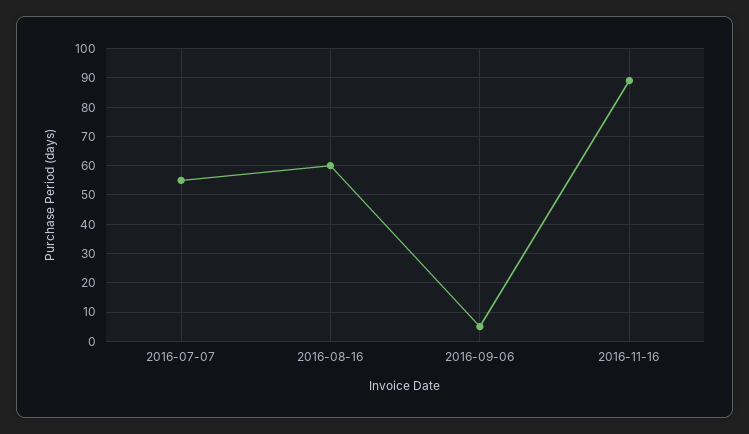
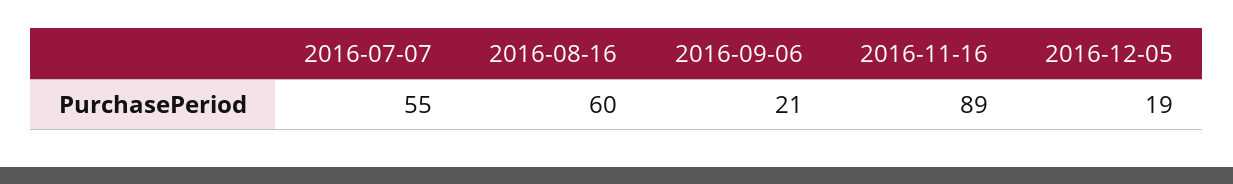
2016-09-06: 5 -> 21
2016-12-05: none -> 19

